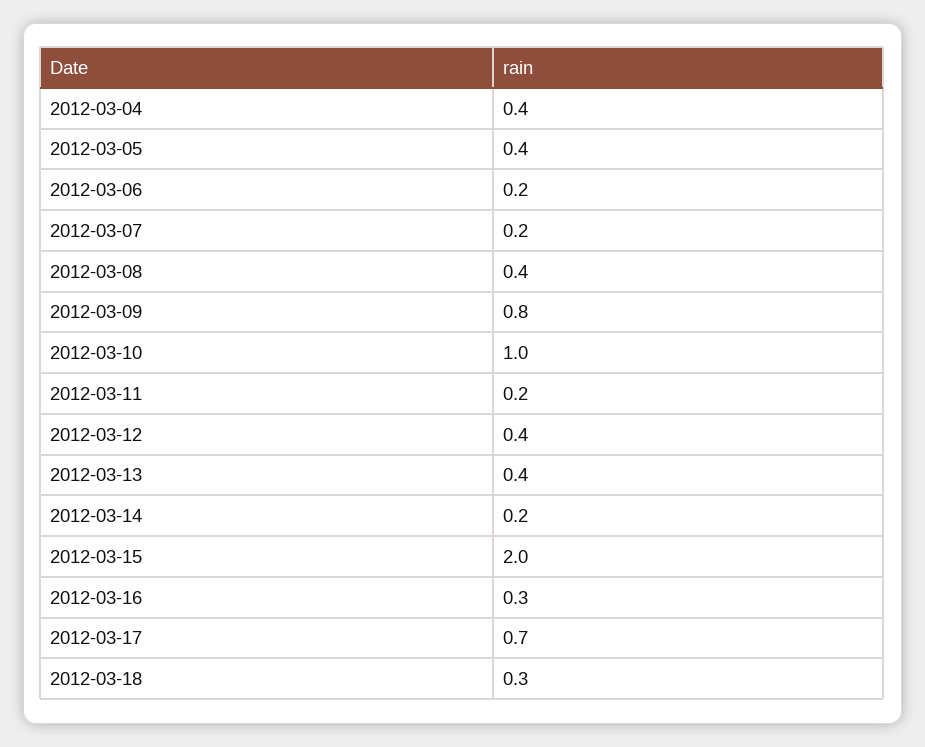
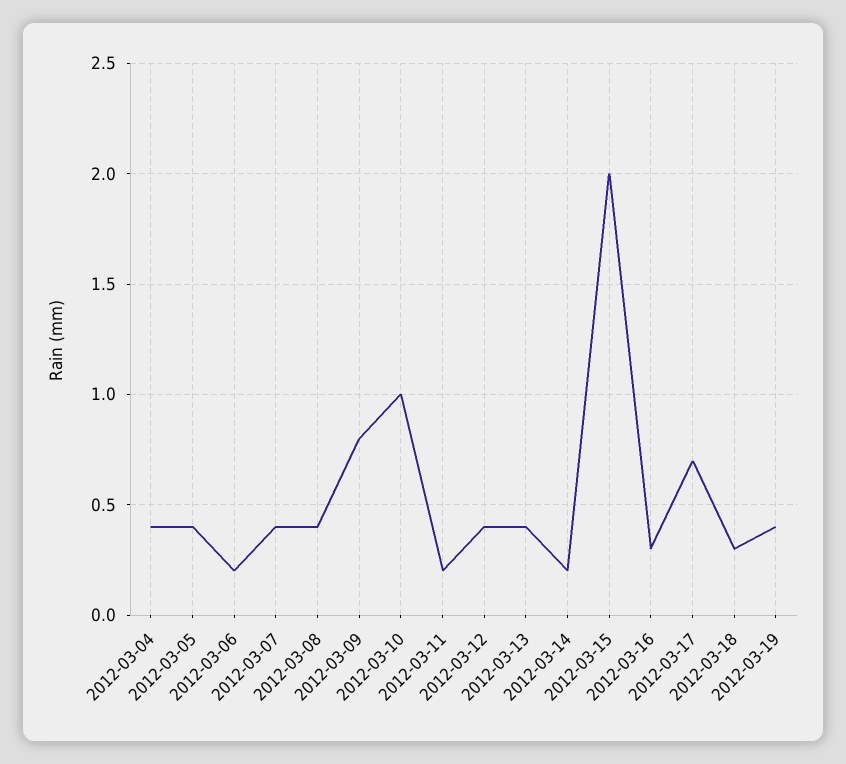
2012-03-07: 0.2 -> 0.4
2012-03-19: none -> 0.4

